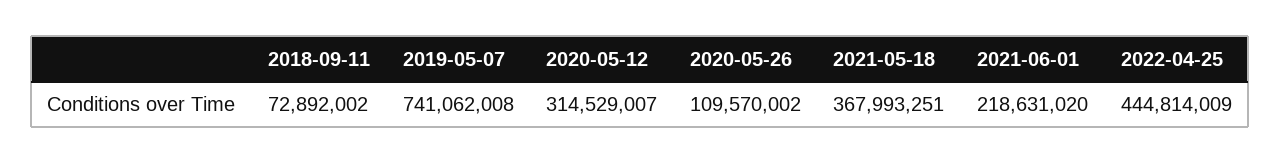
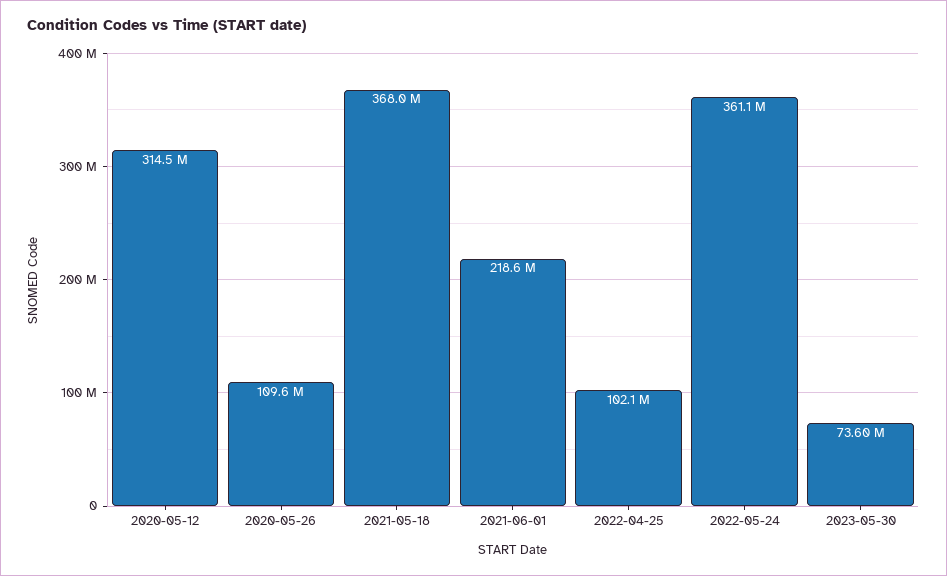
2018-09-11: 72892002 -> none
2019-05-07: 741062008 -> none
2022-04-25: 444814009 -> 102100000
2022-05-24: none -> 361100000
2023-05-30: none -> 73600000

